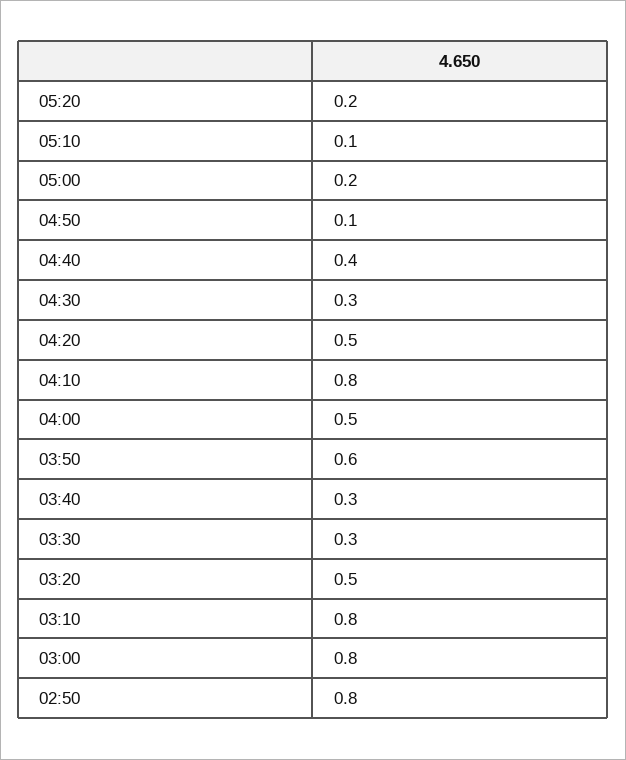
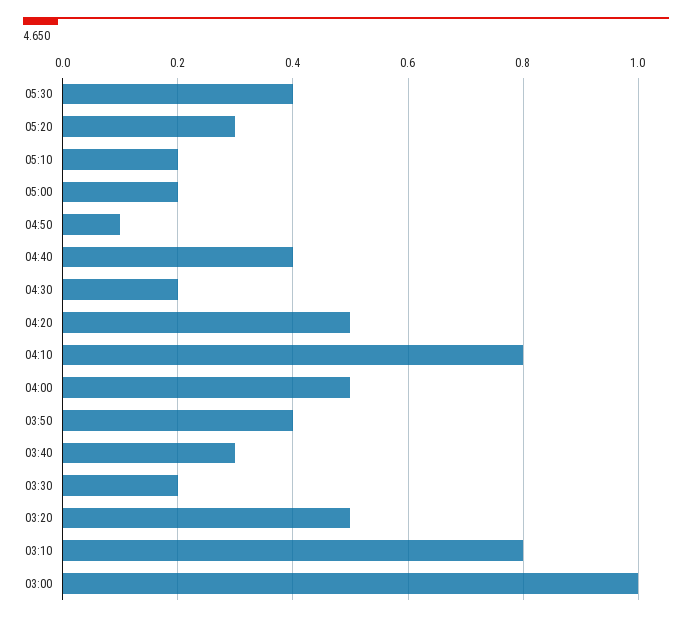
05:20: 0.2 -> 0.3
05:10: 0.1 -> 0.2
04:30: 0.3 -> 0.2
03:50: 0.6 -> 0.4
03:30: 0.3 -> 0.2
03:00: 0.8 -> 1
02:50: 0.8 -> none
05:30: none -> 0.4

